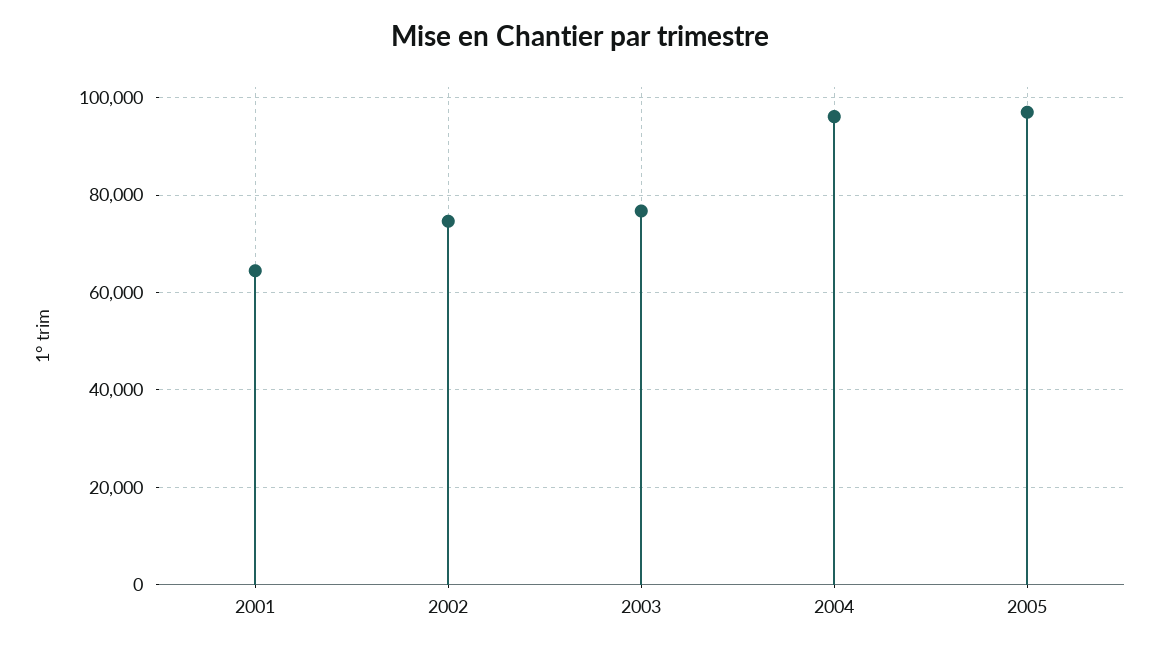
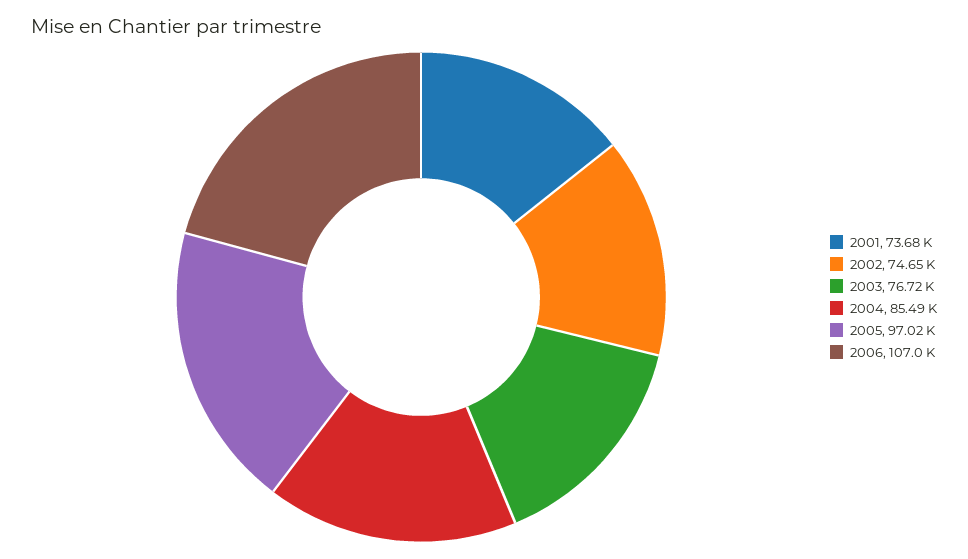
2001: 64000 -> 73680
2004: 96000 -> 85490
2006: none -> 107000

